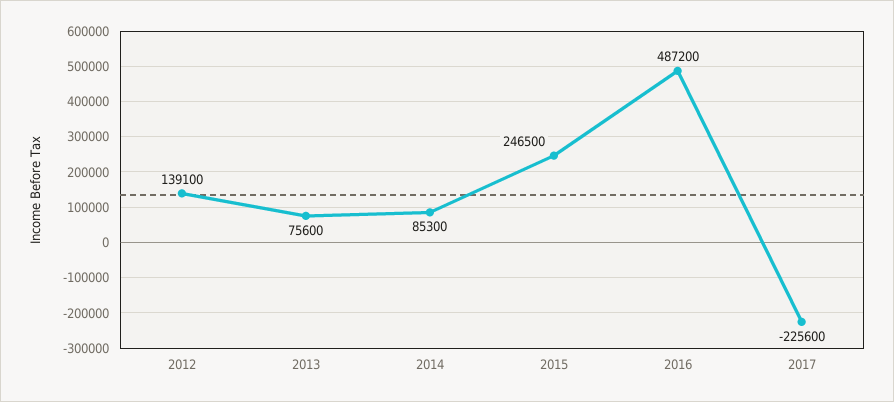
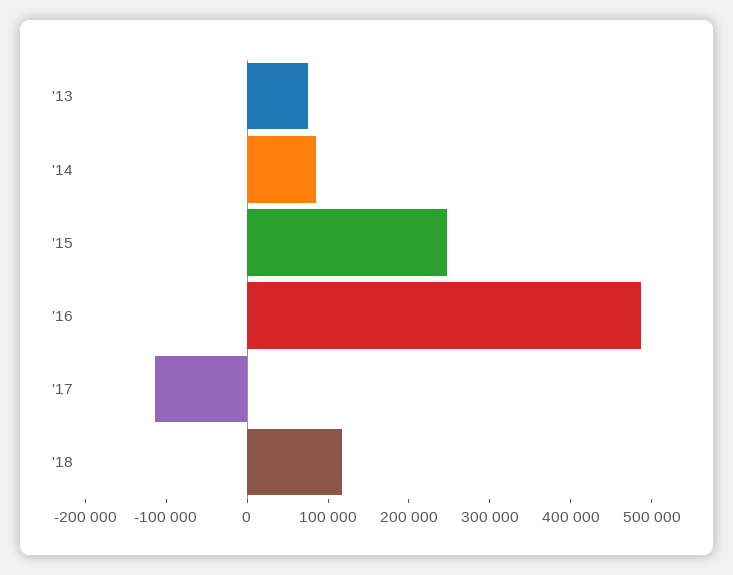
2012: 139100 -> none
2017: -225600 -> -120000
'18: none -> 120000

